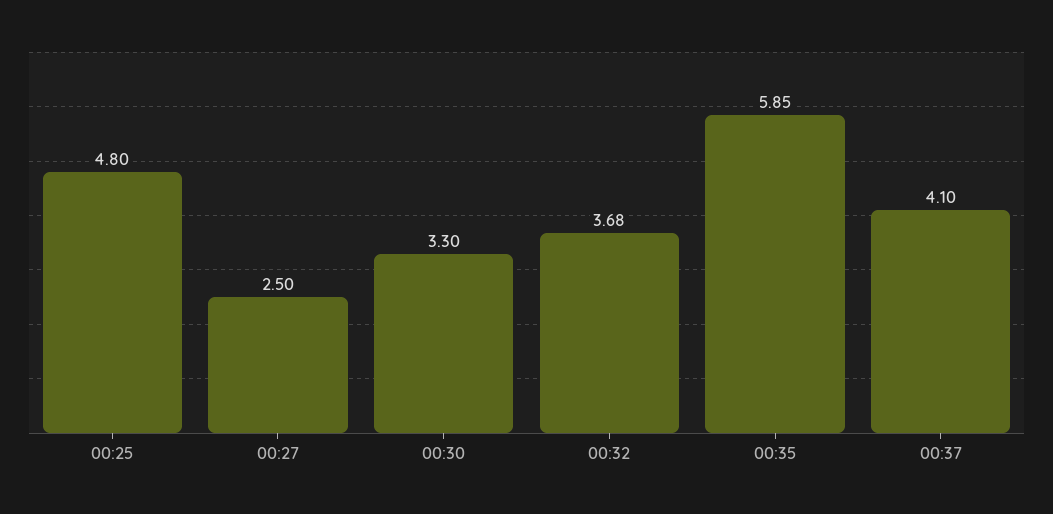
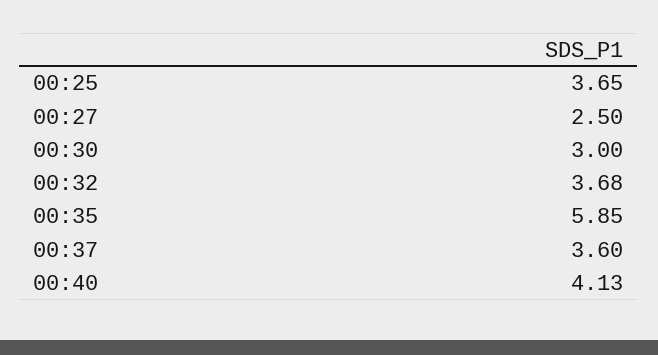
00:25: 4.8 -> 3.65
00:30: 3.3 -> 3
00:37: 4.1 -> 3.6
00:40: none -> 4.13

